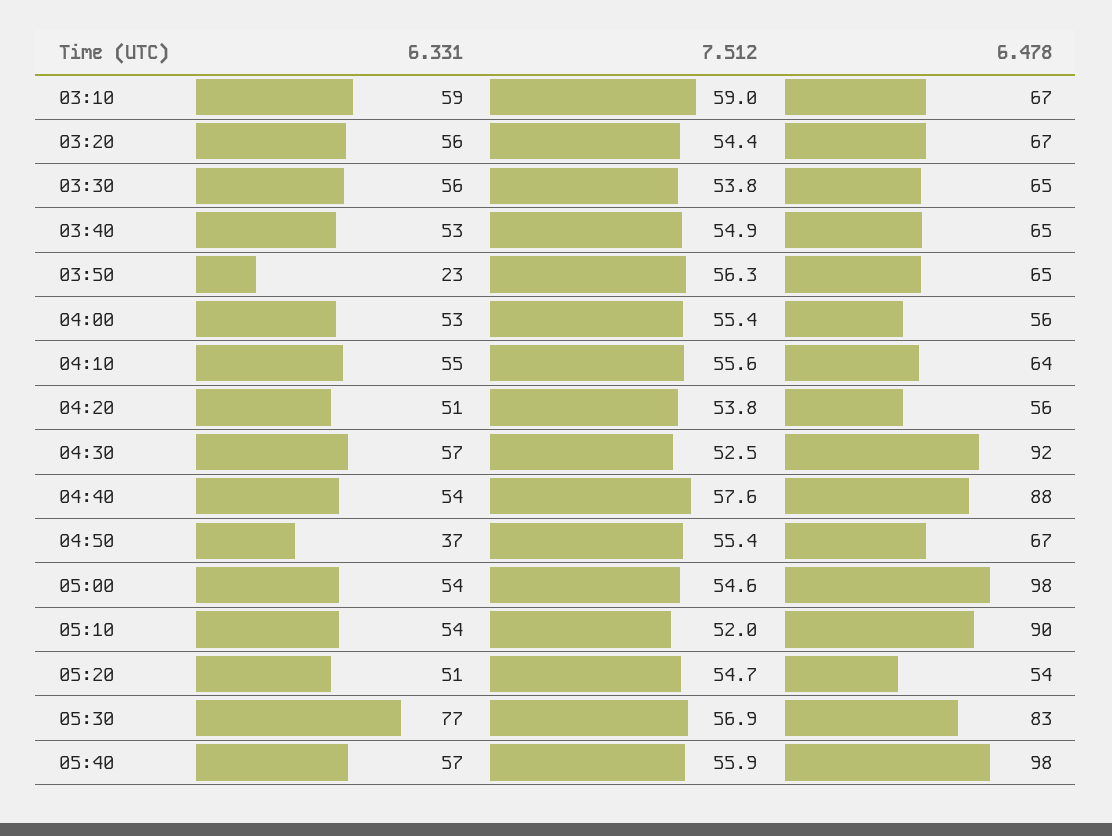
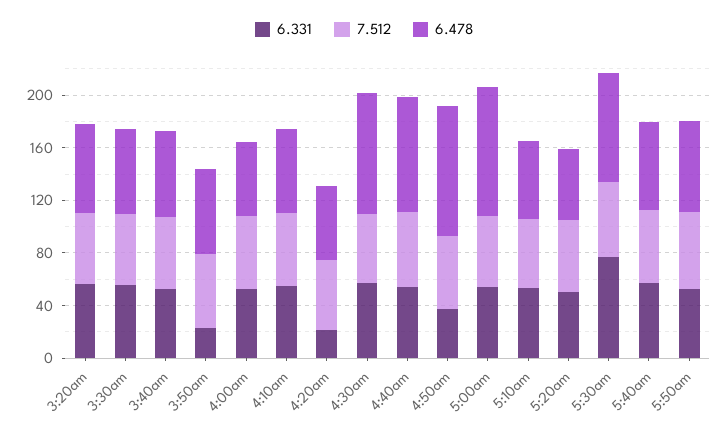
6.331, 03:10: 59 -> none
7.512, 03:10: 59 -> none
6.478, 03:10: 67 -> none
6.331, 04:20: 51 -> 20
6.478, 04:50: 67 -> 100
6.478, 05:10: 90 -> 60
6.478, 05:40: 98 -> 70
6.331, 5:50am: none -> 50
7.512, 5:50am: none -> 60
6.478, 5:50am: none -> 70

